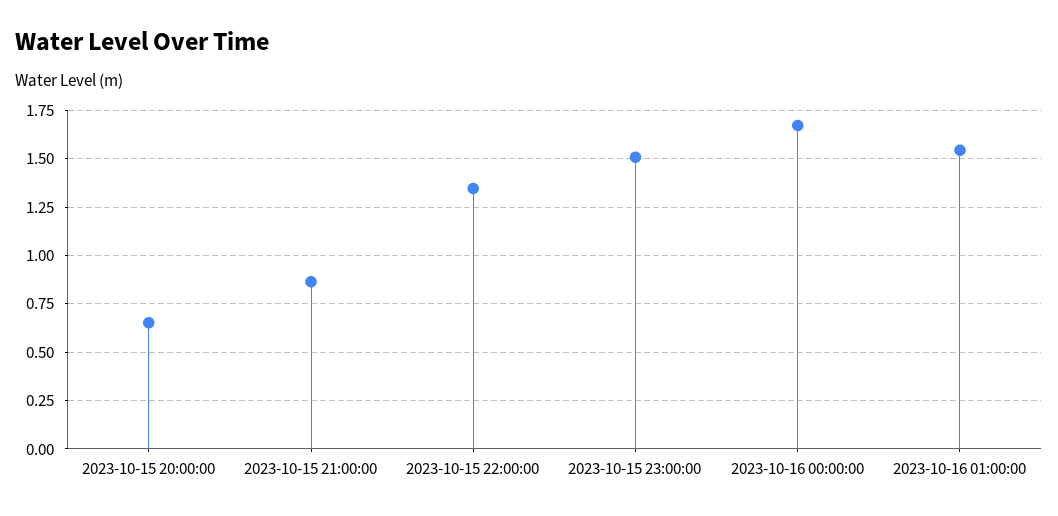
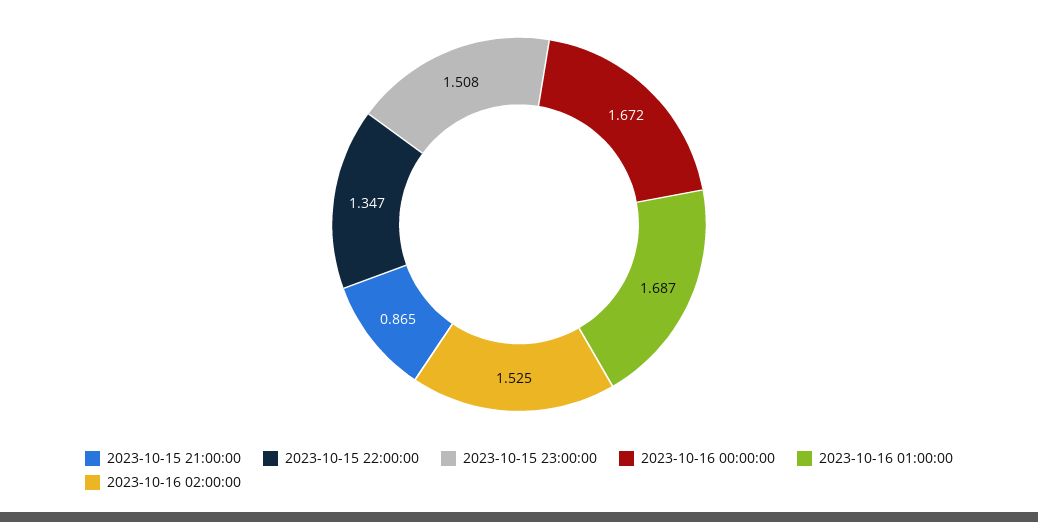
2023-10-15 20:00:00: 0.65 -> none
2023-10-16 01:00:00: 1.55 -> 1.687
2023-10-16 02:00:00: none -> 1.525

